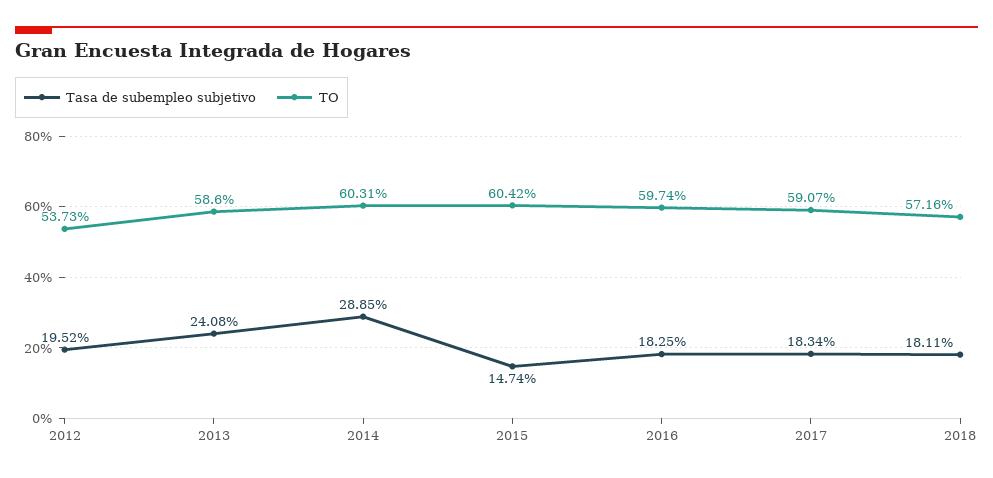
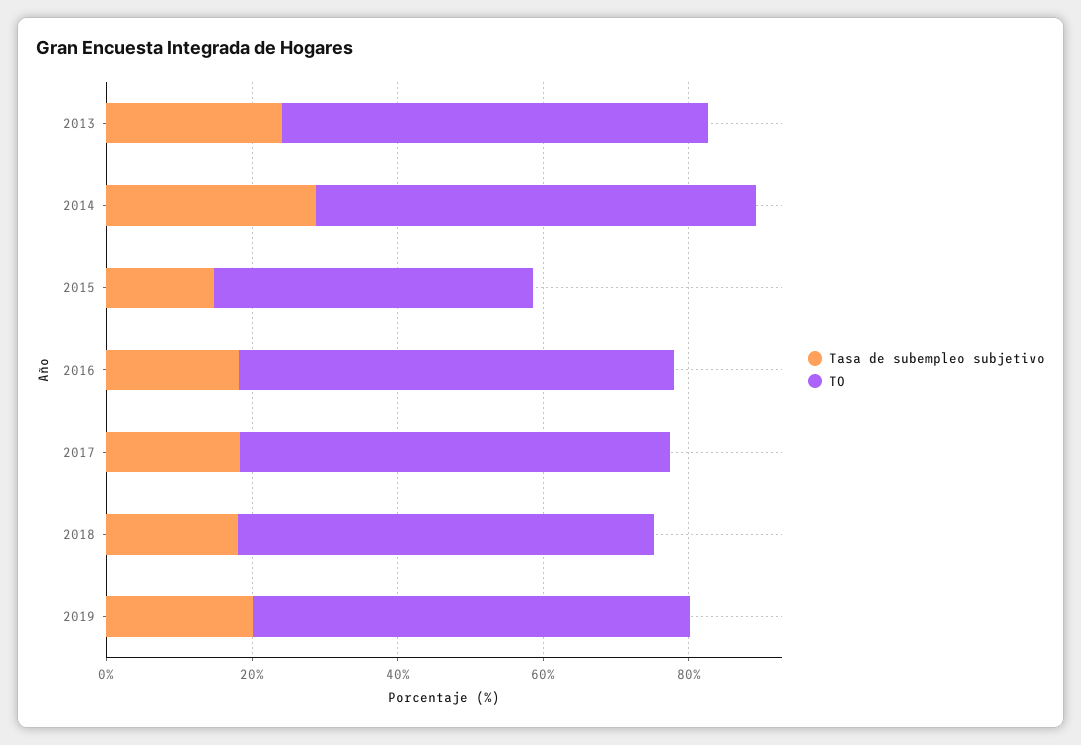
Tasa de subempleo subjetivo, 2012: 19.52 -> none
TO, 2012: 53.73 -> none
TO, 2015: 60.42 -> 45
Tasa de subempleo subjetivo, 2019: none -> 20
TO, 2019: none -> 60

